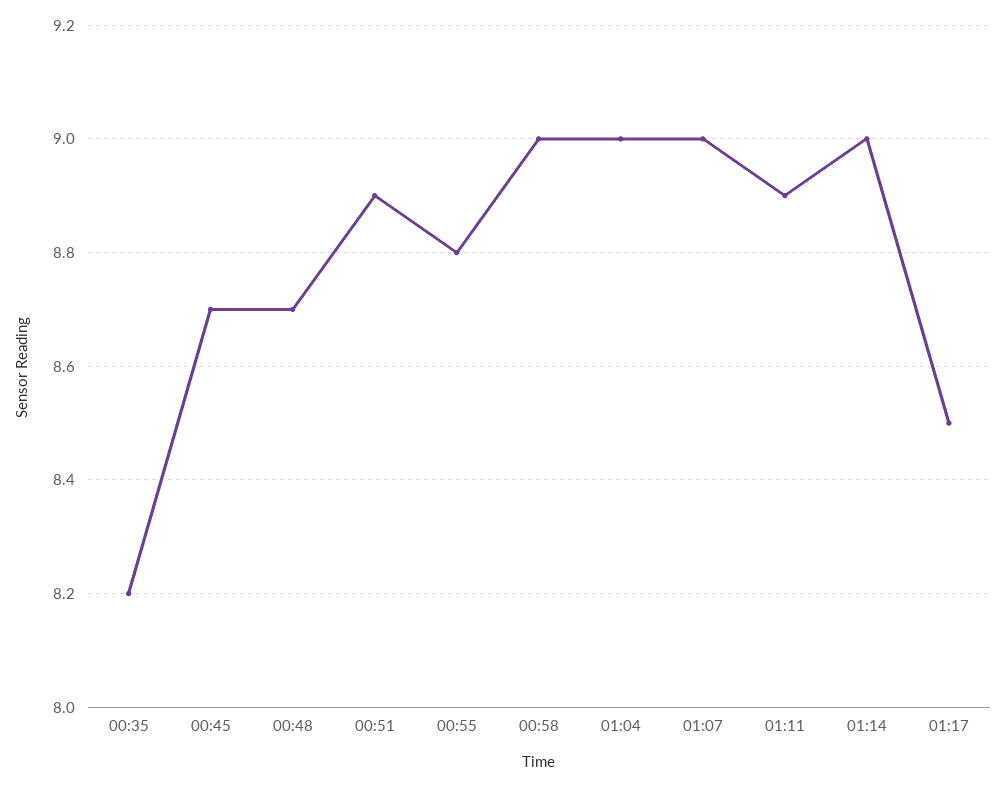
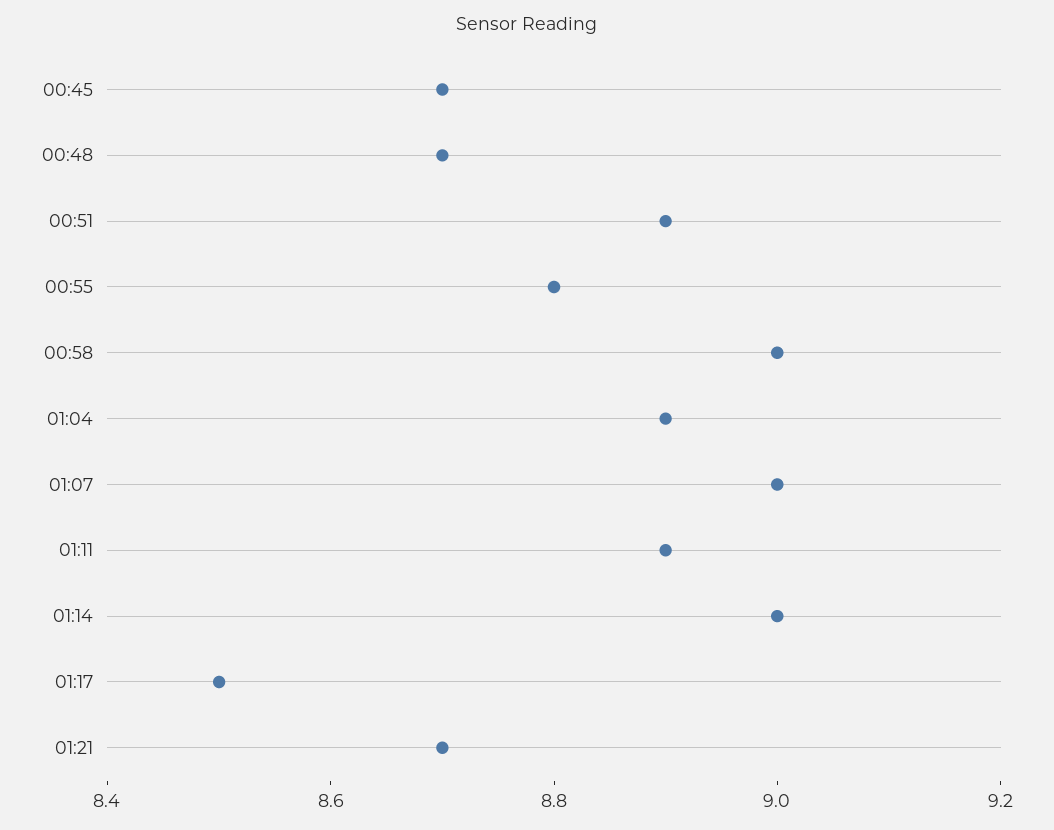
00:35: 8.2 -> none
01:04: 9 -> 8.9
01:21: none -> 8.7

